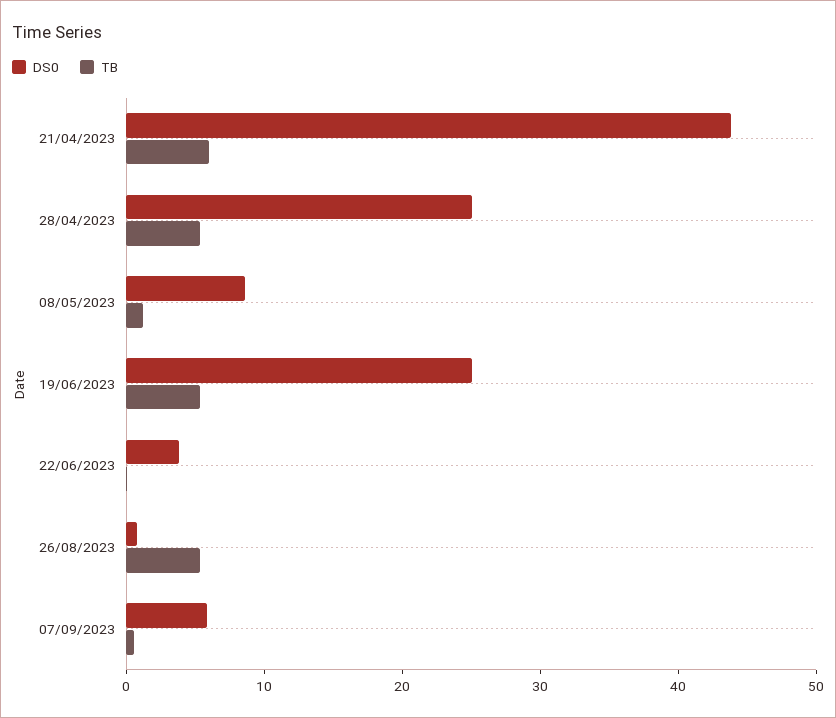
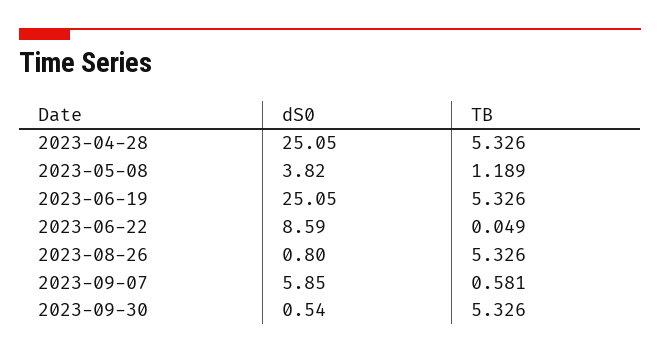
DS0, 21/04/2023: 44 -> none
TB, 21/04/2023: 6 -> none
DS0, 08/05/2023: 8 -> 3.82
DS0, 22/06/2023: 4 -> 8.59
DS0, 2023-09-30: none -> 0.54
TB, 2023-09-30: none -> 5.326

